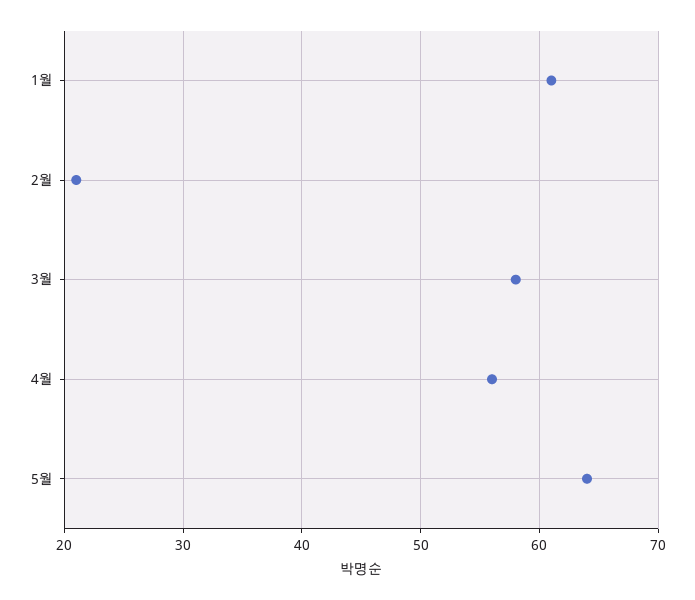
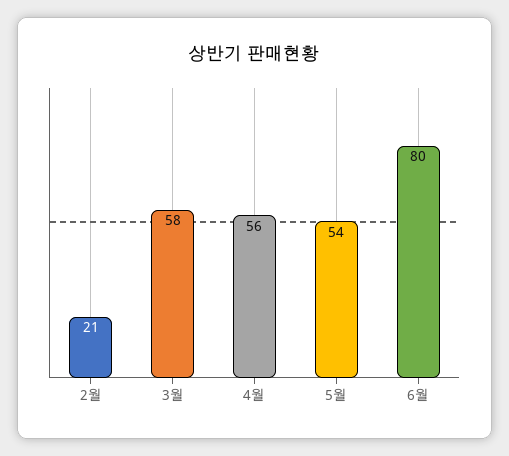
1월: 61 -> none
5월: 64 -> 54
6월: none -> 80

